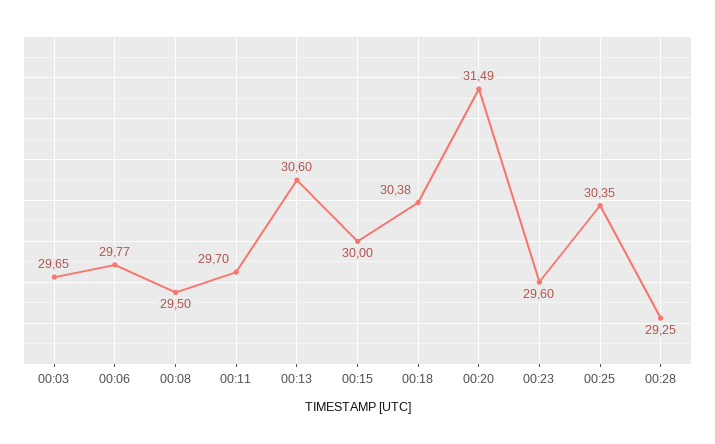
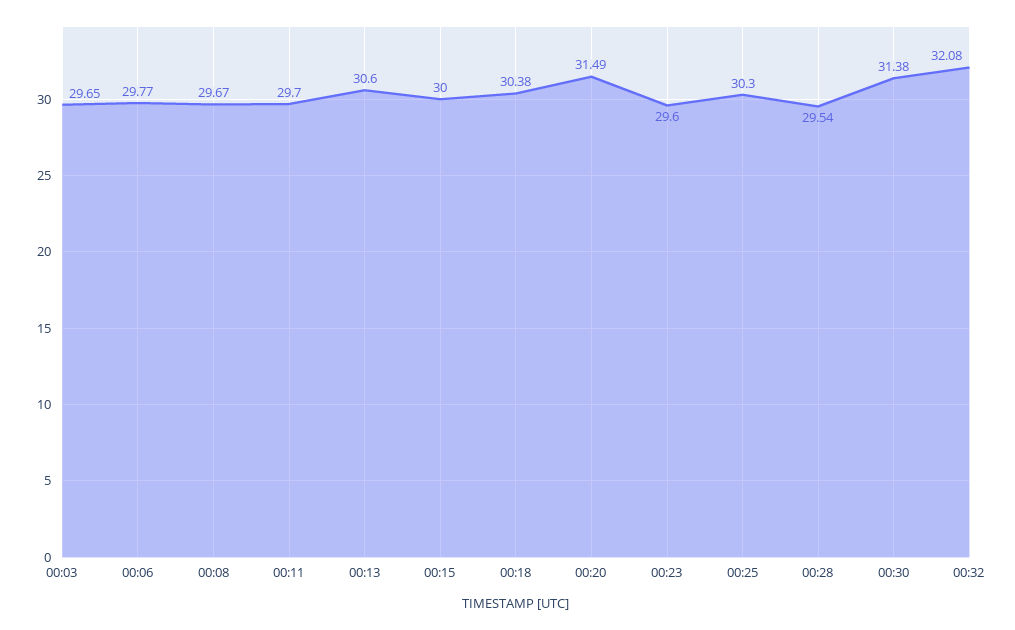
00:08: 29.5 -> 29.67
00:25: 30.35 -> 30.3
00:28: 29.25 -> 29.54
00:30: none -> 31.38
00:32: none -> 32.08

